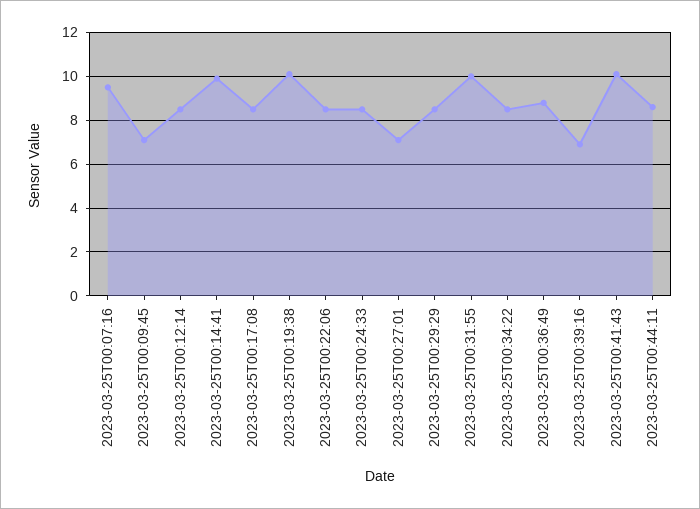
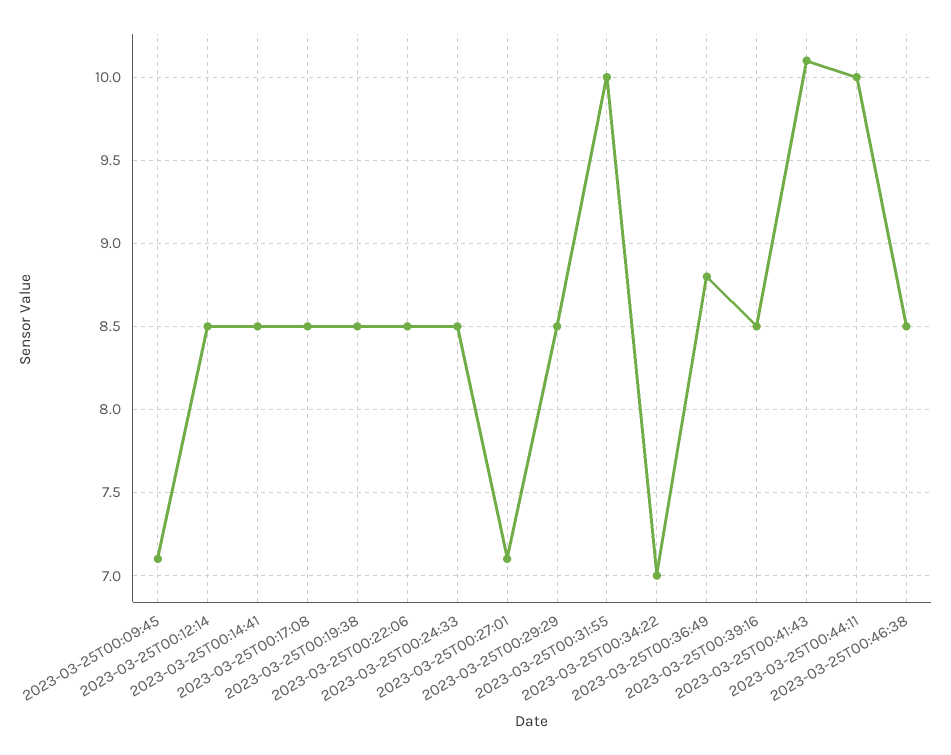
2023-03-25T00:07:16: 9.5 -> none
2023-03-25T00:14:41: 10 -> 8.5
2023-03-25T00:19:38: 10 -> 8.5
2023-03-25T00:34:22: 8.5 -> 7
2023-03-25T00:39:16: 7 -> 8.5
2023-03-25T00:44:11: 8.5 -> 10
2023-03-25T00:46:38: none -> 8.5

